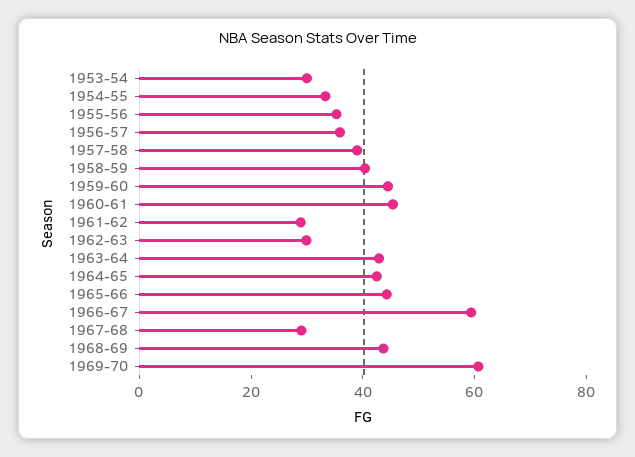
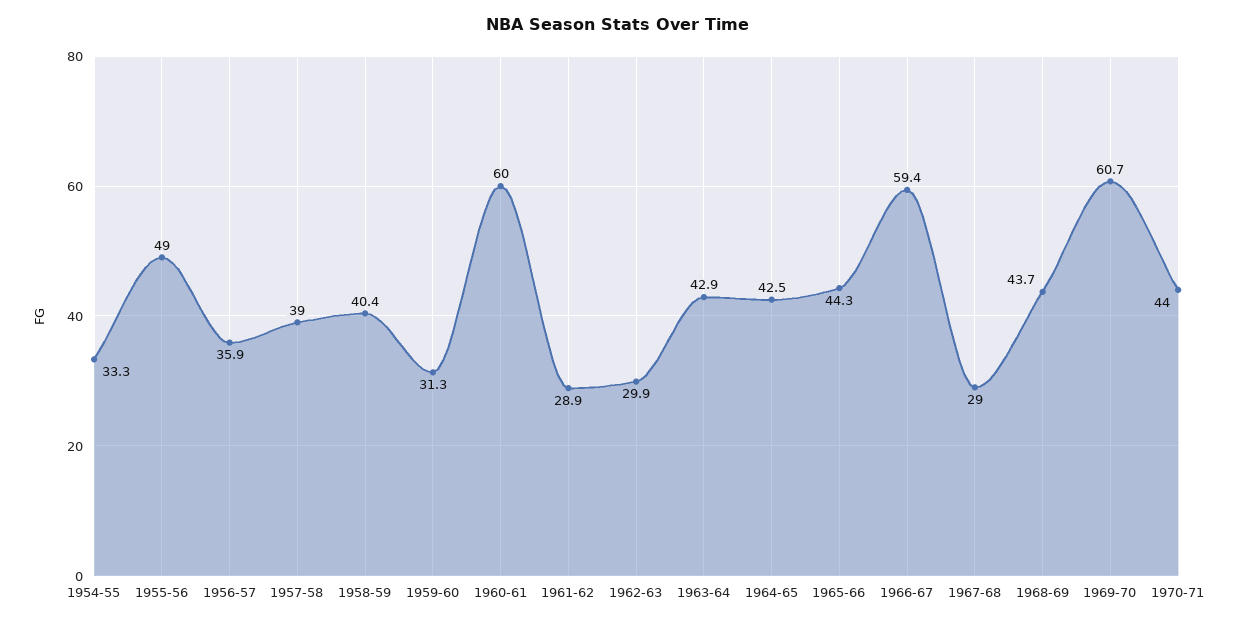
1953-54: 30 -> none
1955-56: 35 -> 49
1959-60: 45 -> 31.3
1960-61: 45 -> 60
1970-71: none -> 44

